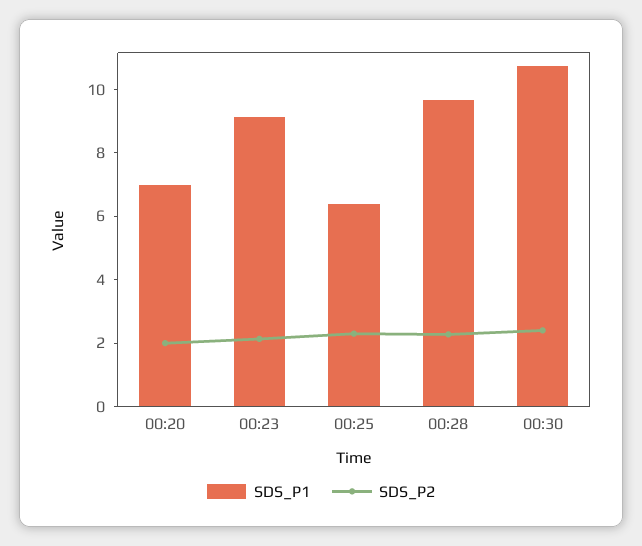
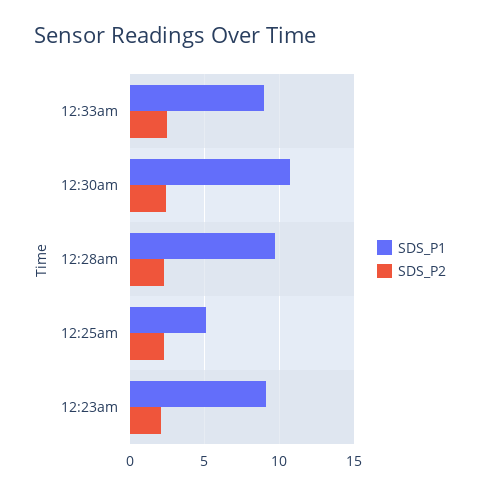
SDS_P1, 00:20: 7 -> none
SDS_P2, 00:20: 2 -> none
SDS_P1, 00:25: 6.5 -> 5
SDS_P1, 12:33am: none -> 9
SDS_P2, 12:33am: none -> 2.5

